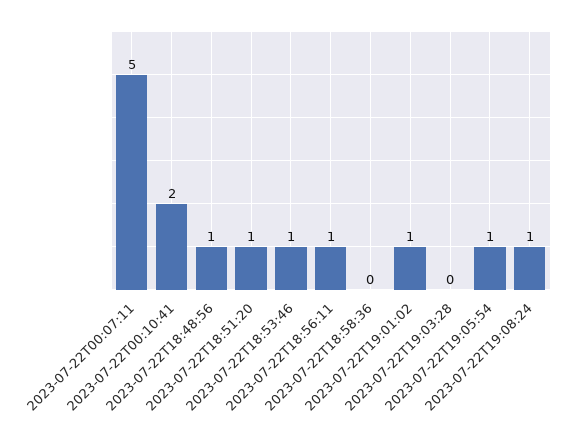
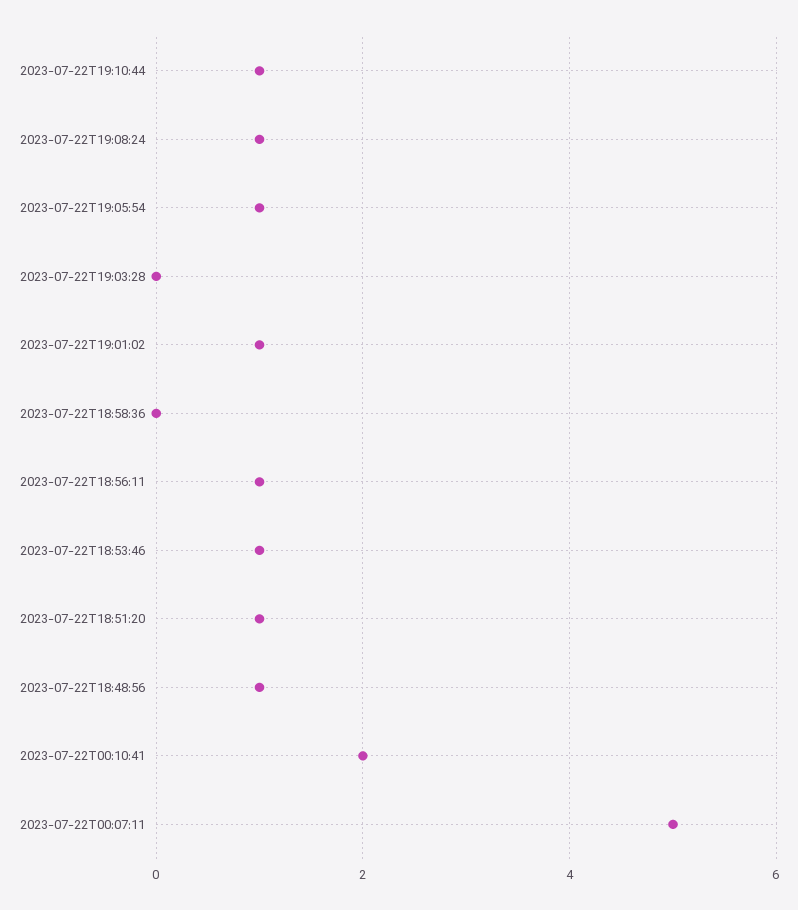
2023-07-22T19:10:44: none -> 1

